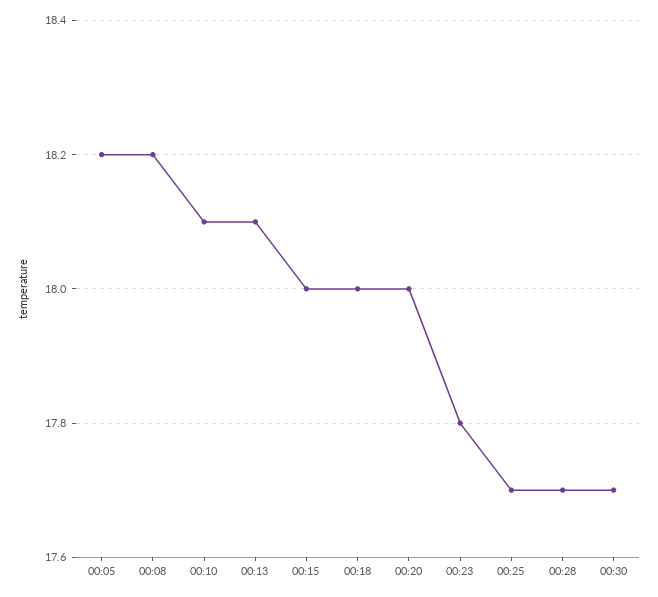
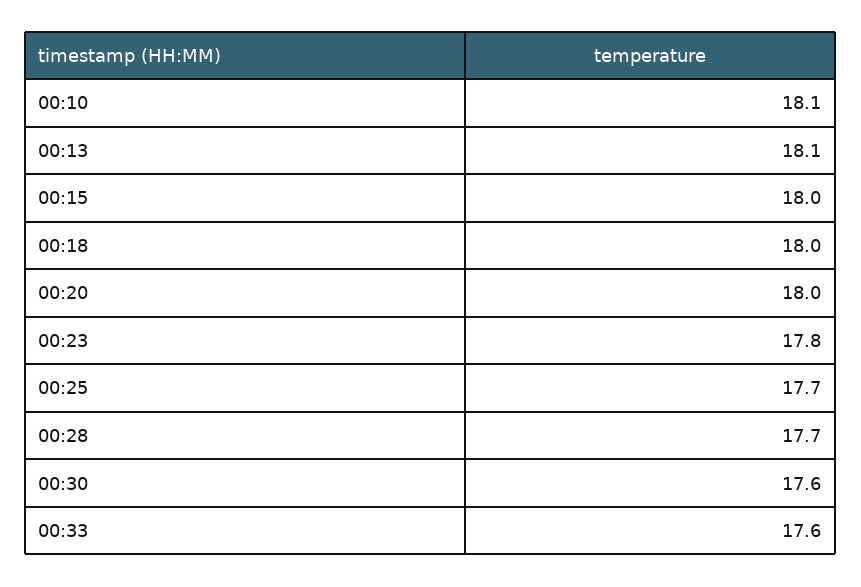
00:05: 18.2 -> none
00:08: 18.2 -> none
00:30: 17.7 -> 17.6
00:33: none -> 17.6

